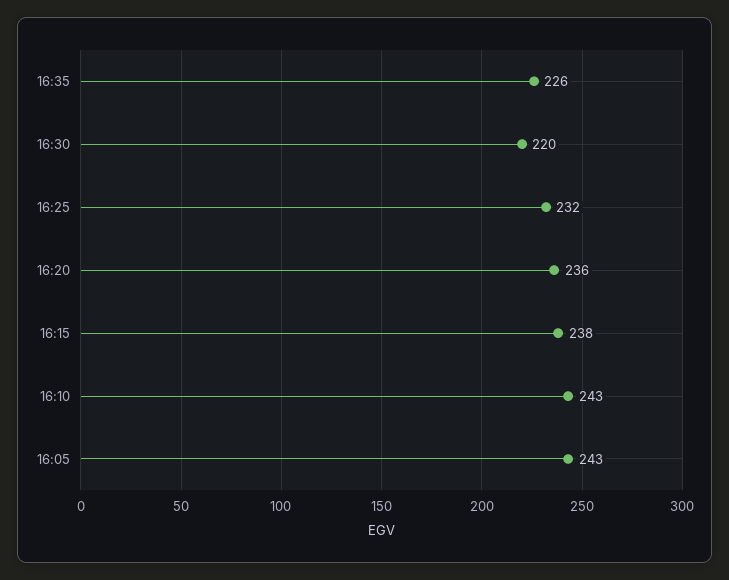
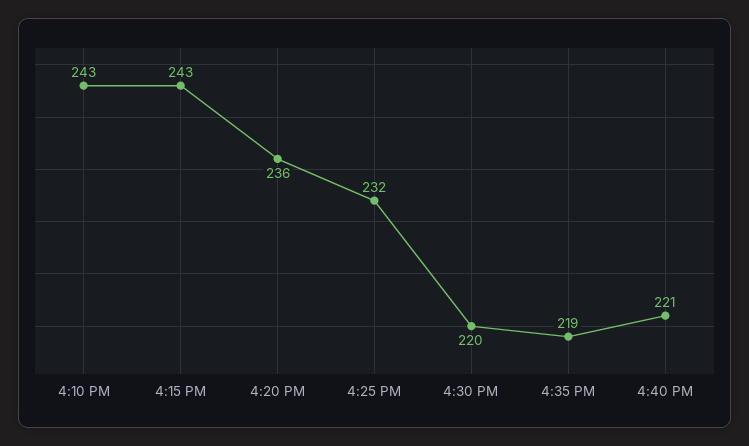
16:35: 226 -> 219
16:15: 238 -> 243
16:05: 243 -> none
4:40 PM: none -> 221

